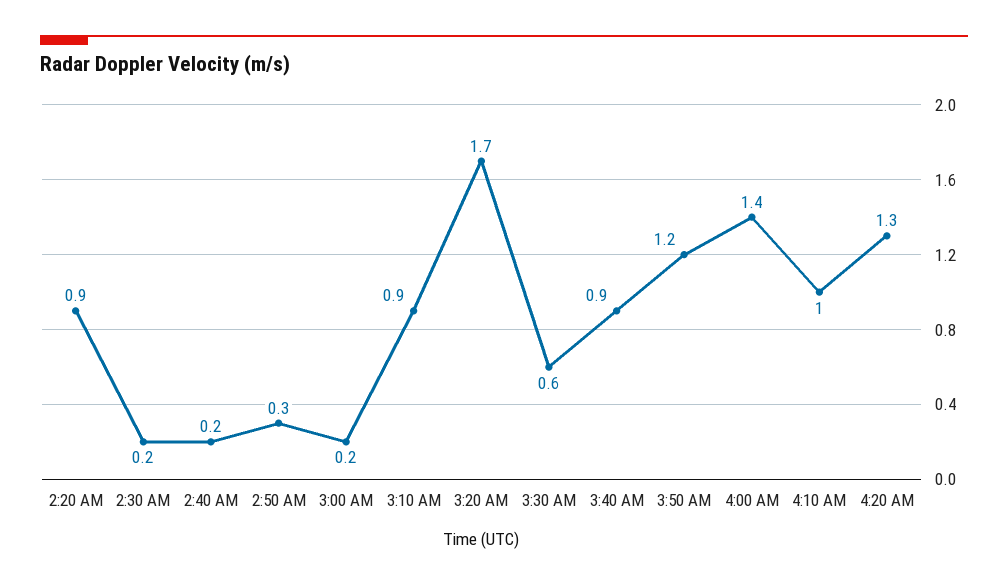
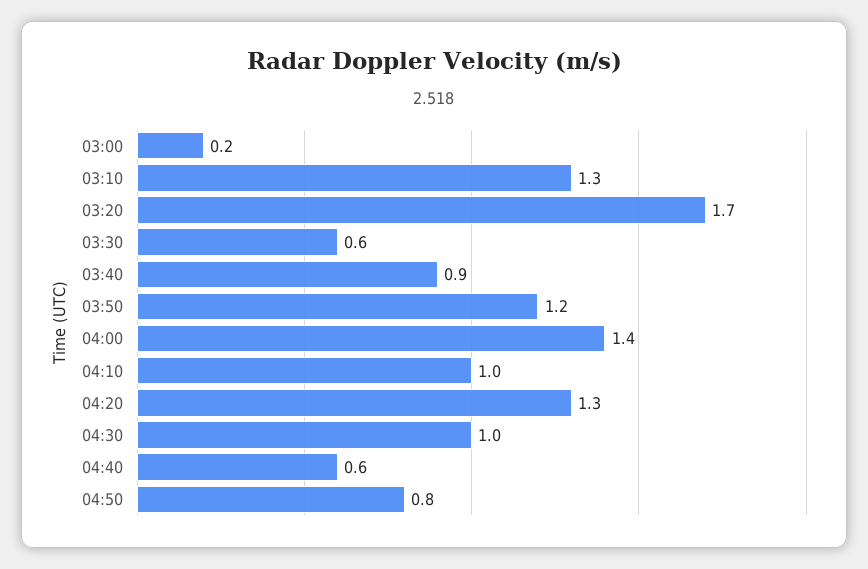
2:20 AM: 0.9 -> none
2:30 AM: 0.2 -> none
2:40 AM: 0.2 -> none
2:50 AM: 0.3 -> none
3:10 AM: 0.9 -> 1.3
04:30: none -> 1
04:40: none -> 0.6
04:50: none -> 0.8

